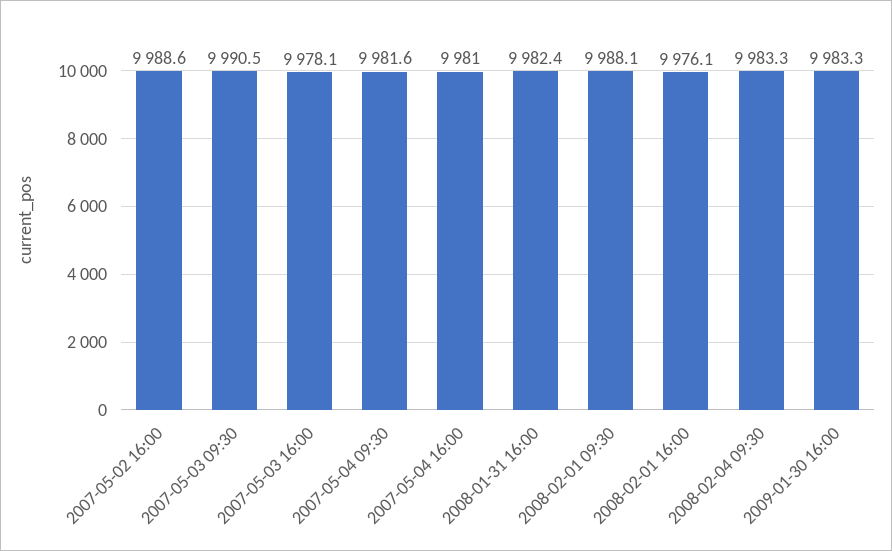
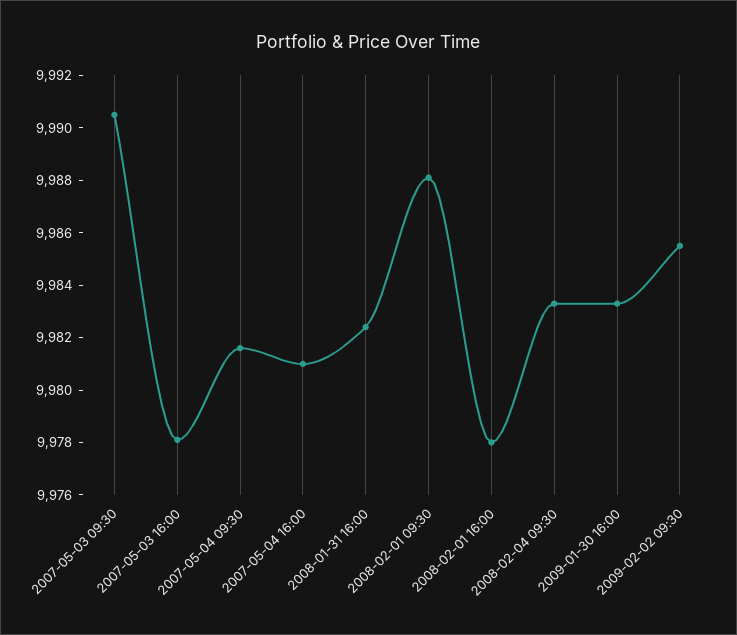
2007-05-02 16:00: 9988.6 -> none
2008-02-01 16:00: 9976.1 -> 9978
2009-02-02 09:30: none -> 9985.5

